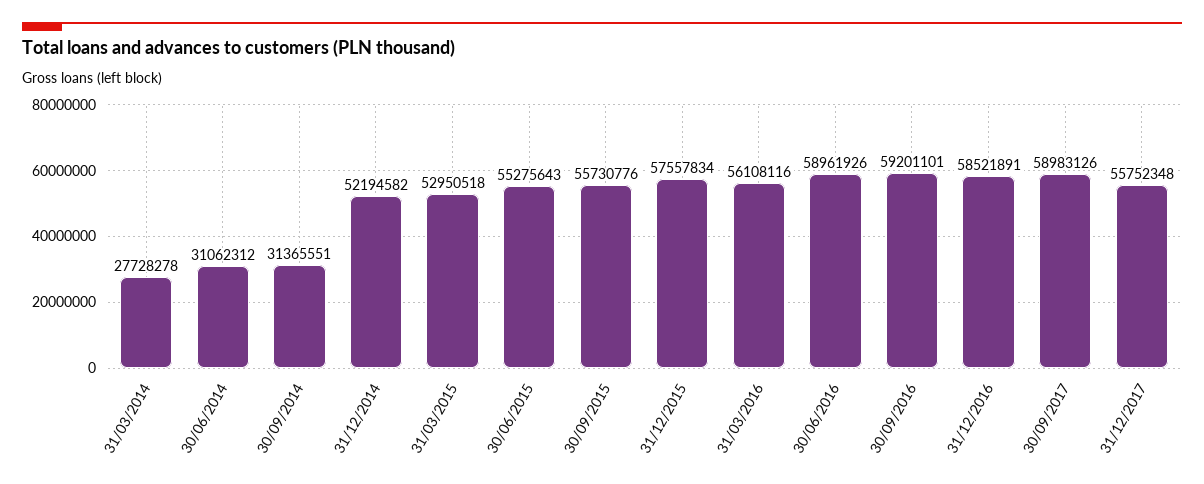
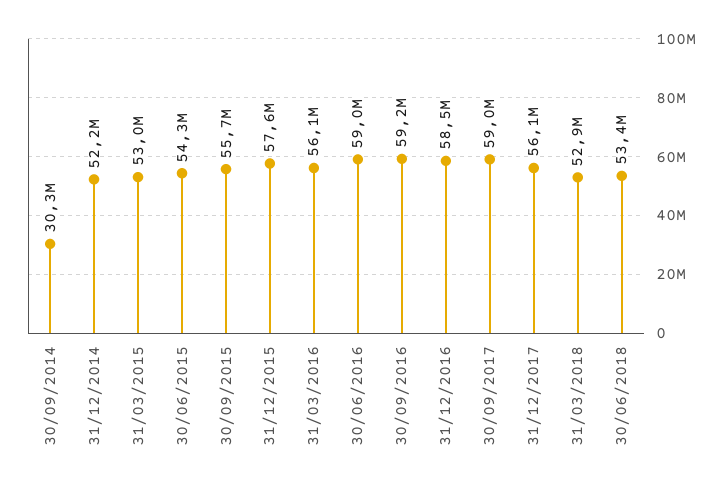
31/03/2014: 27728278 -> none
30/06/2014: 31062312 -> none
30/09/2014: 31365551 -> 30300000
30/06/2015: 55275643 -> 54300000
31/12/2017: 55752348 -> 56100000
31/03/2018: none -> 52900000
30/06/2018: none -> 53400000

